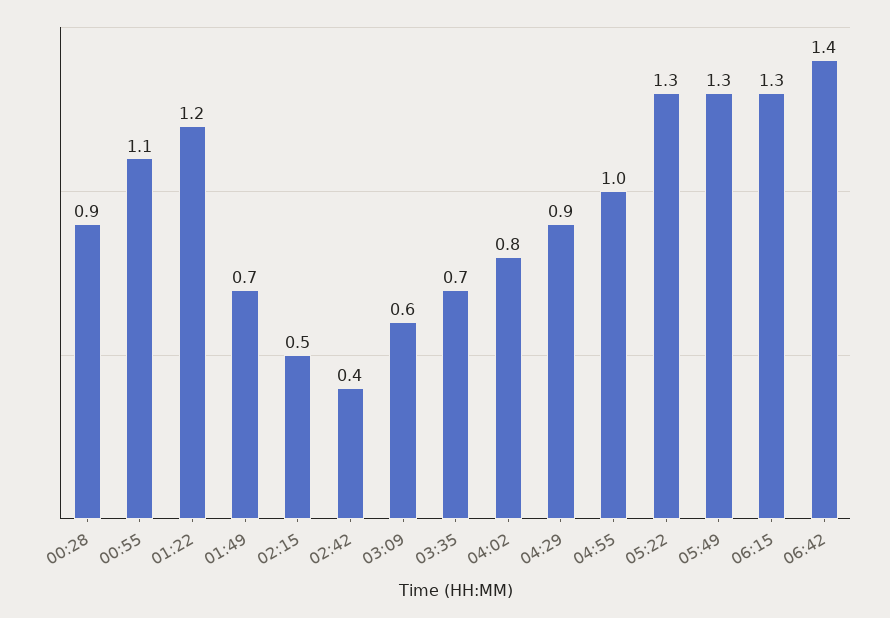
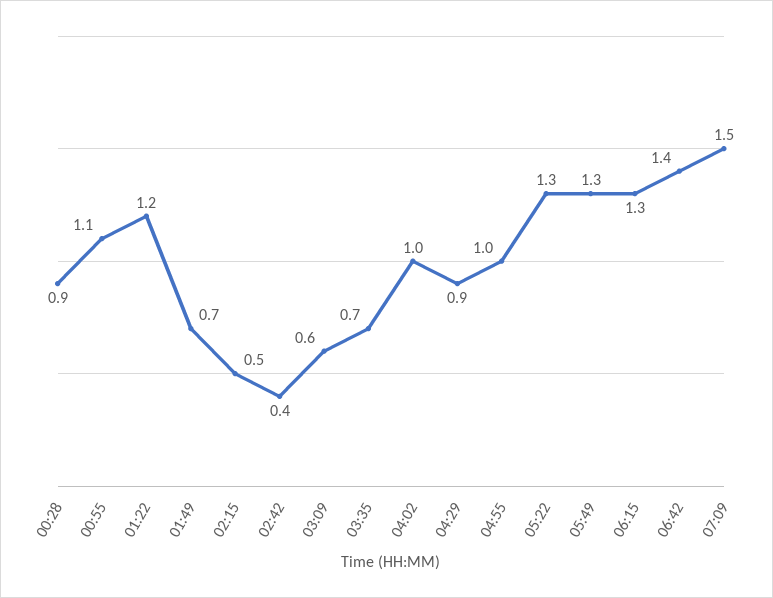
04:02: 0.8 -> 1
07:09: none -> 1.5

